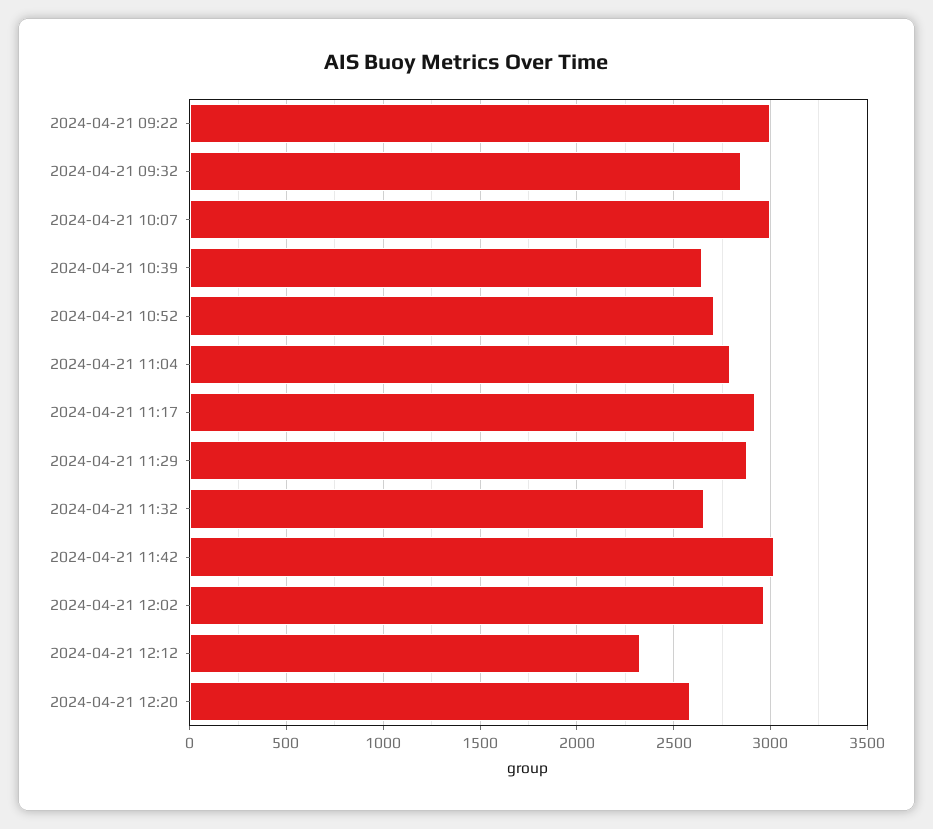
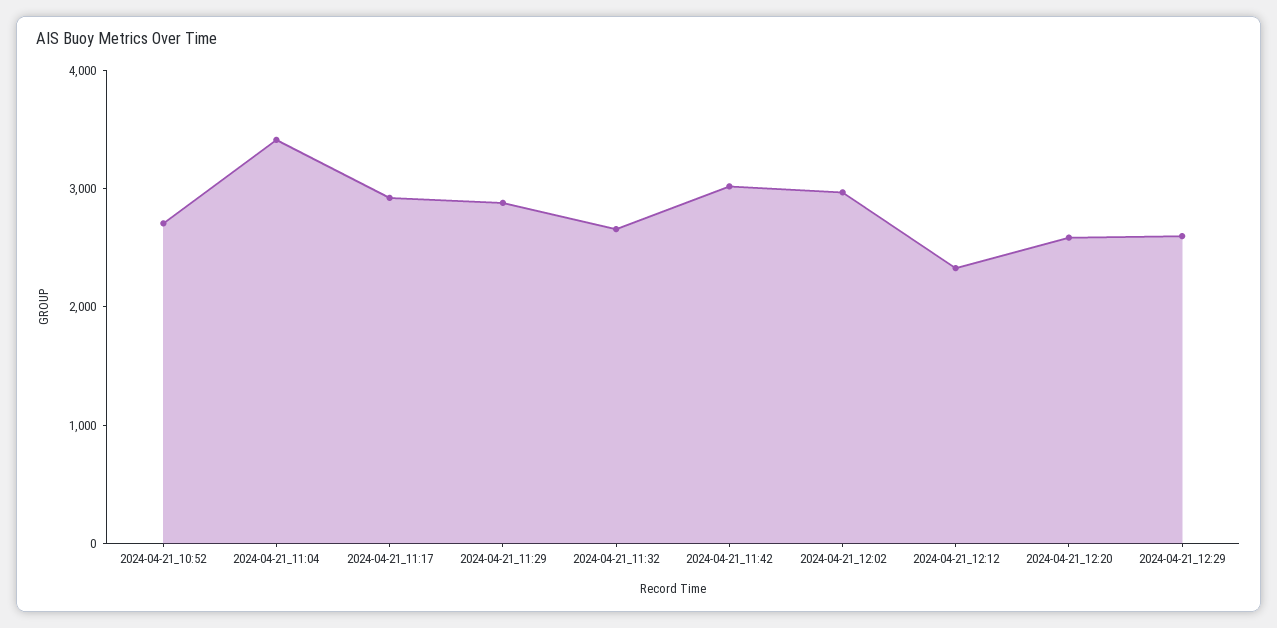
2024-04-21 09:22: 3000 -> none
2024-04-21 09:32: 2850 -> none
2024-04-21 10:07: 3000 -> none
2024-04-21 10:39: 2650 -> none
2024-04-21 11:04: 2800 -> 3400
2024-04-21_12:29: none -> 2600

